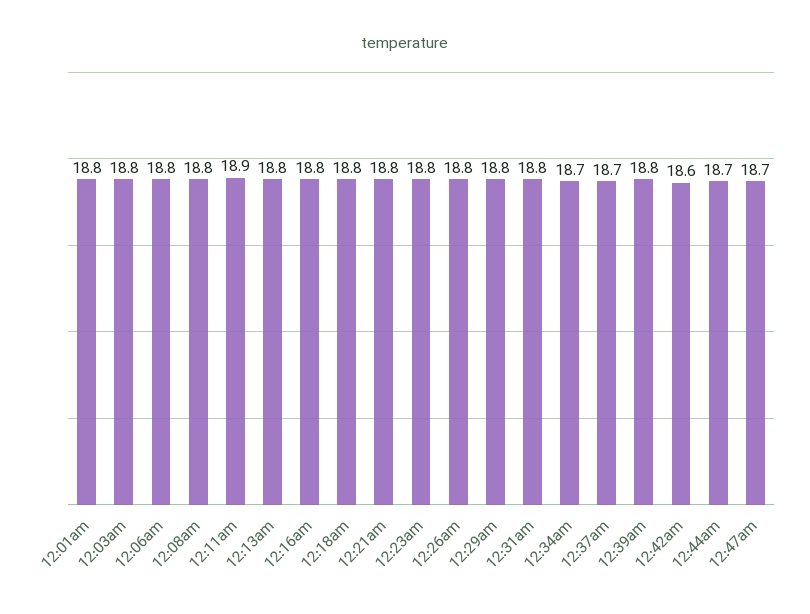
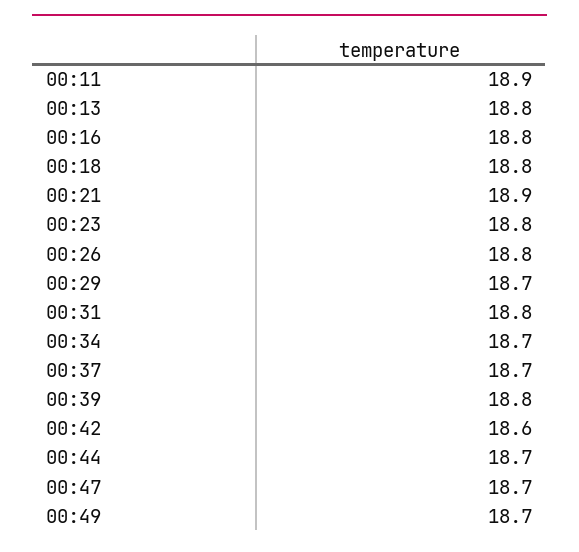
12:01am: 18.8 -> none
12:03am: 18.8 -> none
12:06am: 18.8 -> none
12:08am: 18.8 -> none
12:21am: 18.8 -> 18.9
12:29am: 18.8 -> 18.7
00:49: none -> 18.7

